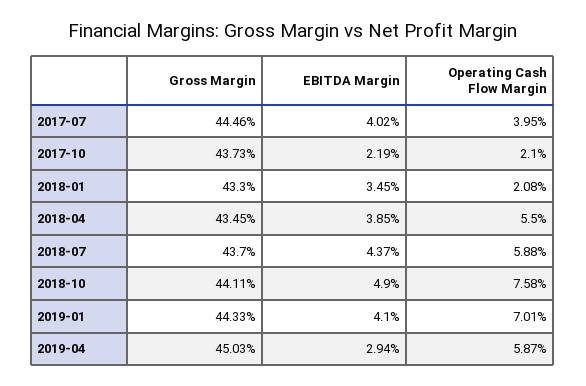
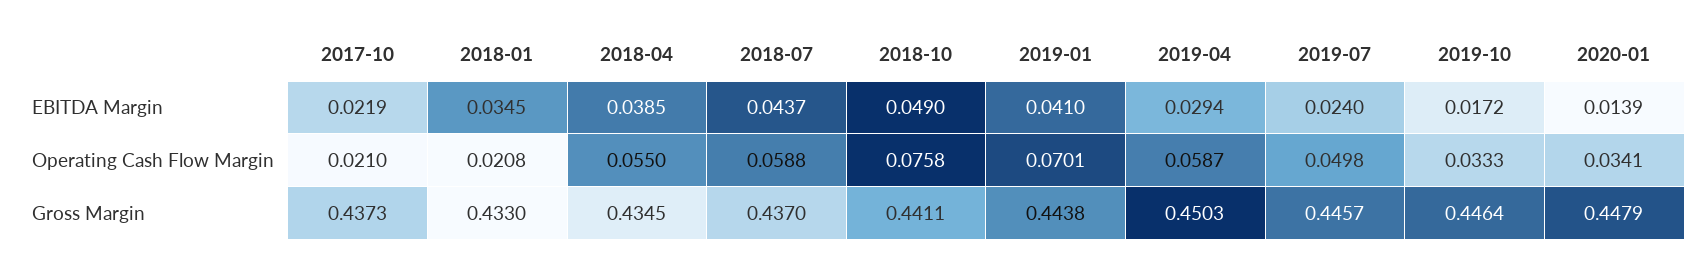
Gross Margin, 2017-07: 0.4446 -> none
EBITDA Margin, 2017-07: 0.0402 -> none
Operating Cash Flow Margin, 2017-07: 0.0395 -> none
Gross Margin, 2019-01: 0.4433 -> 0.4438
EBITDA Margin, 2019-07: none -> 0.024
EBITDA Margin, 2019-10: none -> 0.0172
EBITDA Margin, 2020-01: none -> 0.0139
Operating Cash Flow Margin, 2019-07: none -> 0.0498
Operating Cash Flow Margin, 2019-10: none -> 0.0333
Operating Cash Flow Margin, 2020-01: none -> 0.0341
Gross Margin, 2019-07: none -> 0.4457
Gross Margin, 2019-10: none -> 0.4464
Gross Margin, 2020-01: none -> 0.4479

